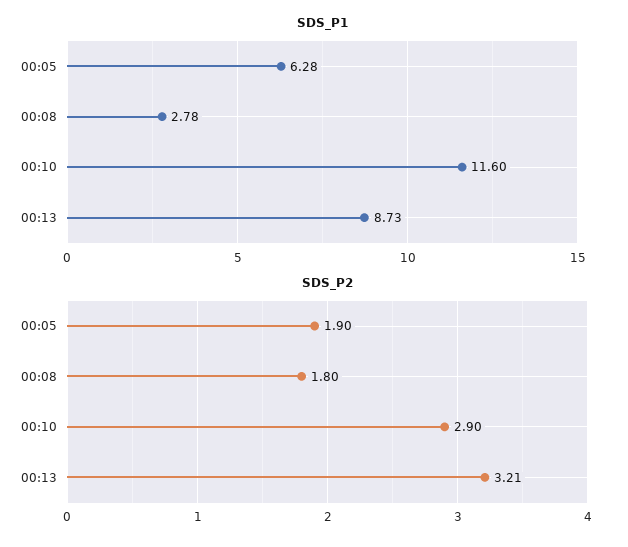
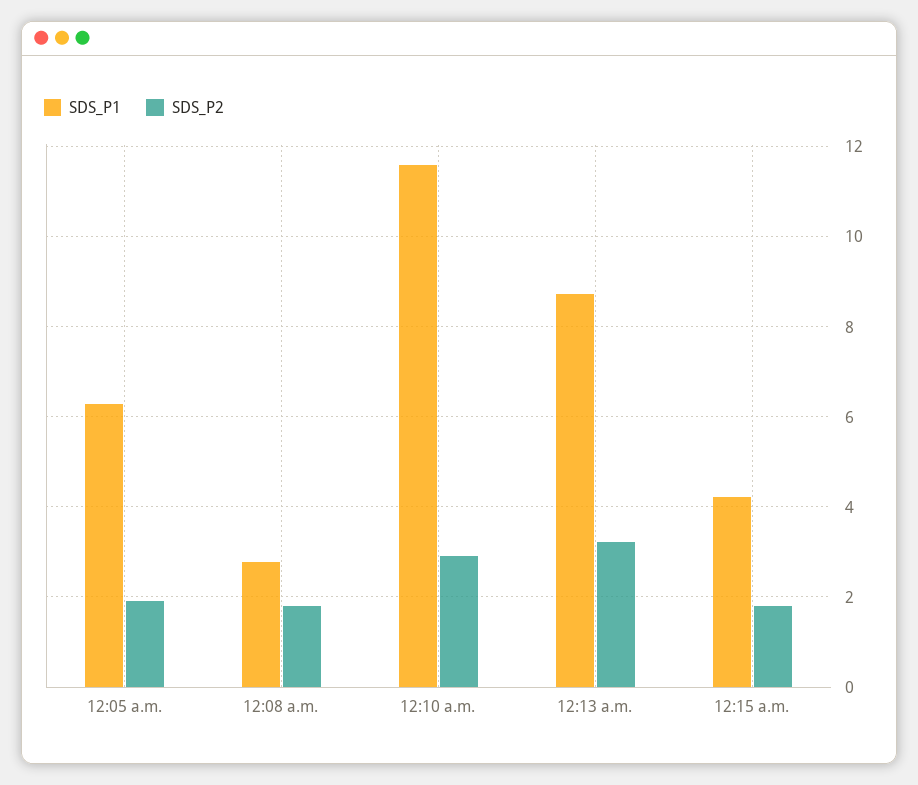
SDS_P1, 12:15 a.m.: none -> 4.2
SDS_P2, 12:15 a.m.: none -> 1.8

